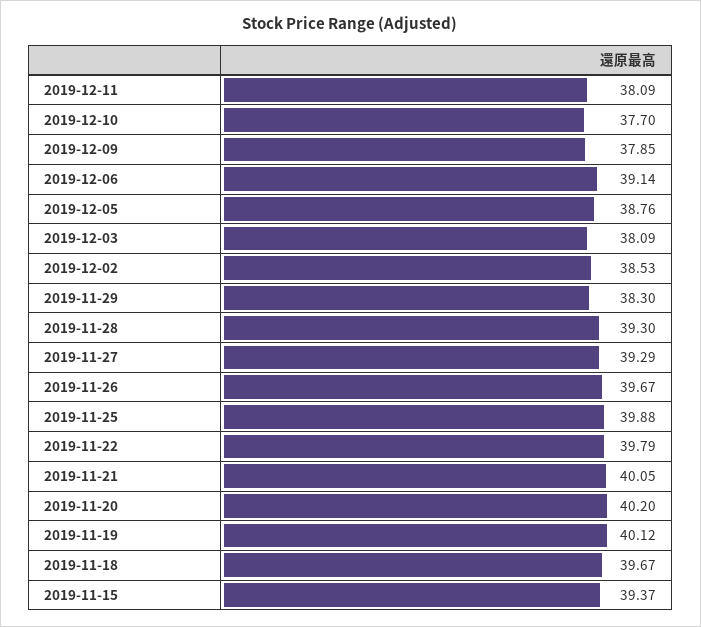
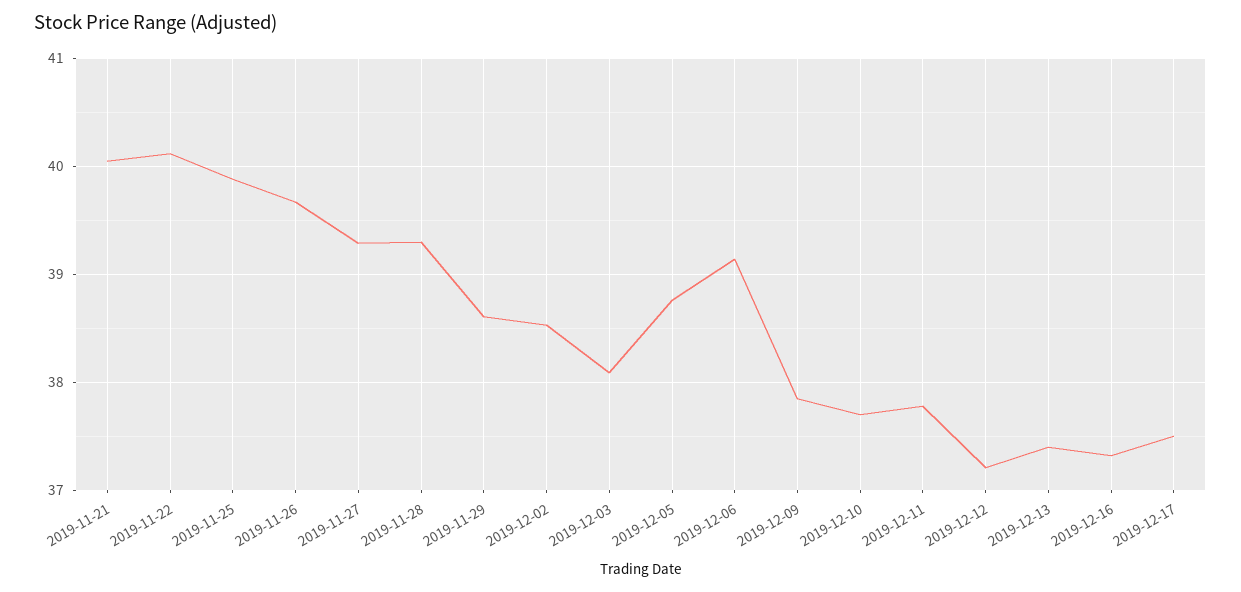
2019-12-11: 38.09 -> 37.8
2019-11-29: 38.3 -> 38.6
2019-11-22: 39.79 -> 40.1
2019-11-20: 40.2 -> none
2019-11-19: 40.12 -> none
2019-11-18: 39.67 -> none
2019-11-15: 39.37 -> none
2019-12-12: none -> 37.2
2019-12-13: none -> 37.4
2019-12-16: none -> 37.3
2019-12-17: none -> 37.5

